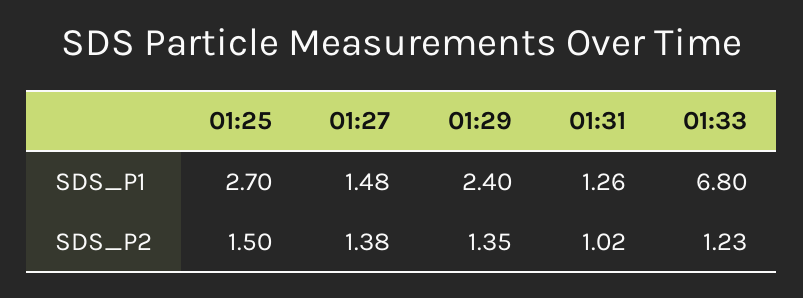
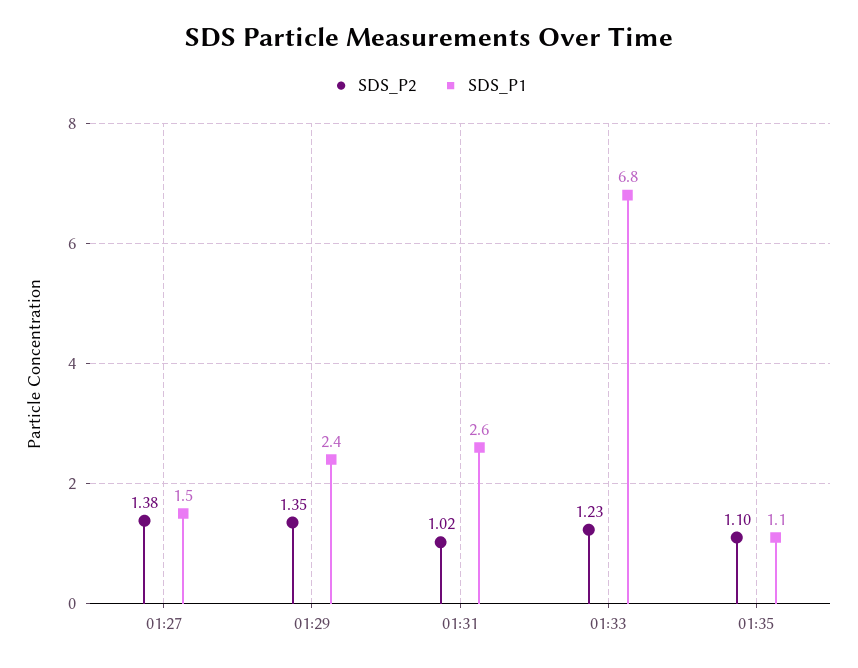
SDS_P1, 01:25: 2.7 -> none
SDS_P1, 01:31: 1.26 -> 2.6
SDS_P2, 01:25: 1.5 -> none
SDS_P2, 01:35: none -> 1.1
SDS_P1, 01:35: none -> 1.1

